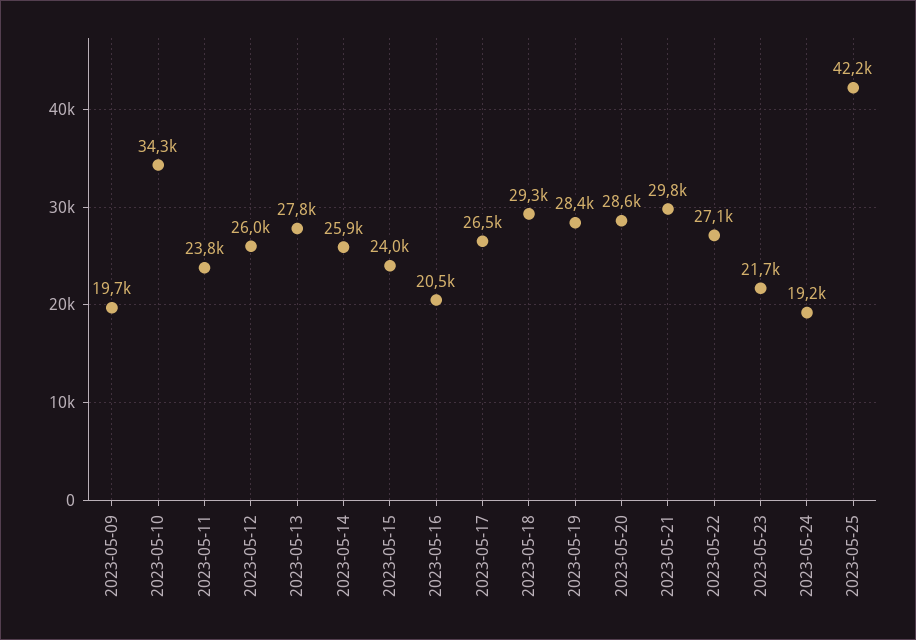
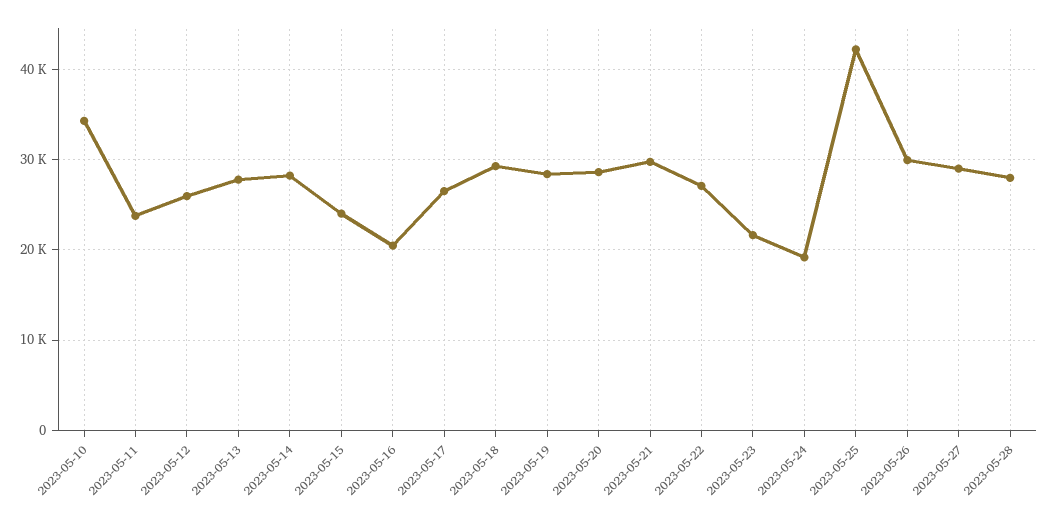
2023-05-09: 19700 -> none
2023-05-14: 25900 -> 28000
2023-05-26: none -> 30000
2023-05-27: none -> 29000
2023-05-28: none -> 28000

